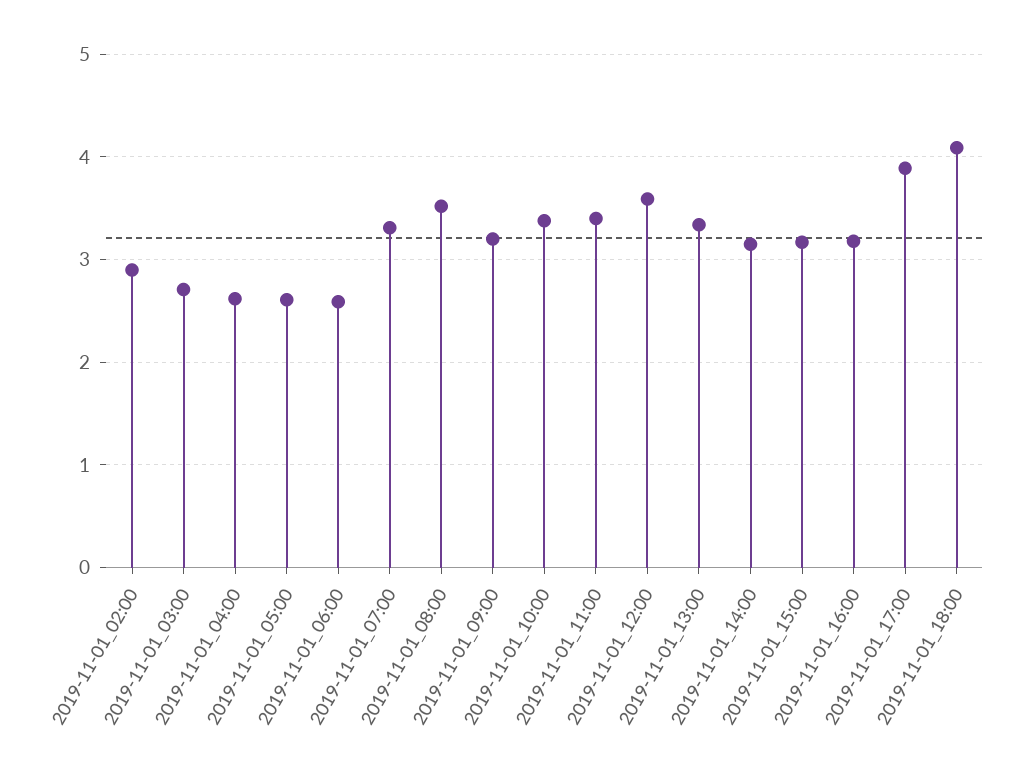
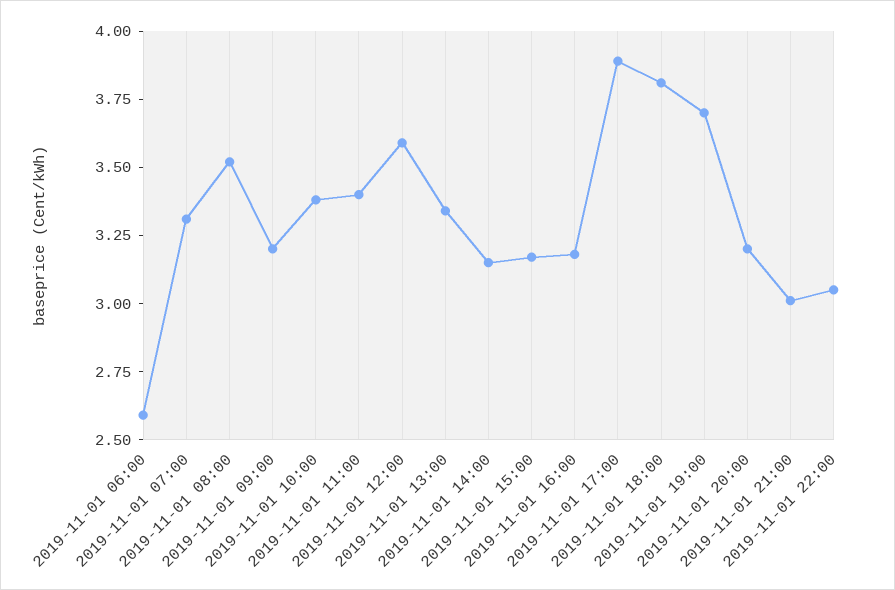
2019-11-01_02:00: 2.9 -> none
2019-11-01_03:00: 2.7 -> none
2019-11-01_04:00: 2.6 -> none
2019-11-01_05:00: 2.6 -> none
2019-11-01_18:00: 4.1 -> 3.8
2019-11-01 19:00: none -> 3.7
2019-11-01 20:00: none -> 3.2
2019-11-01 21:00: none -> 3
2019-11-01 22:00: none -> 3.05

